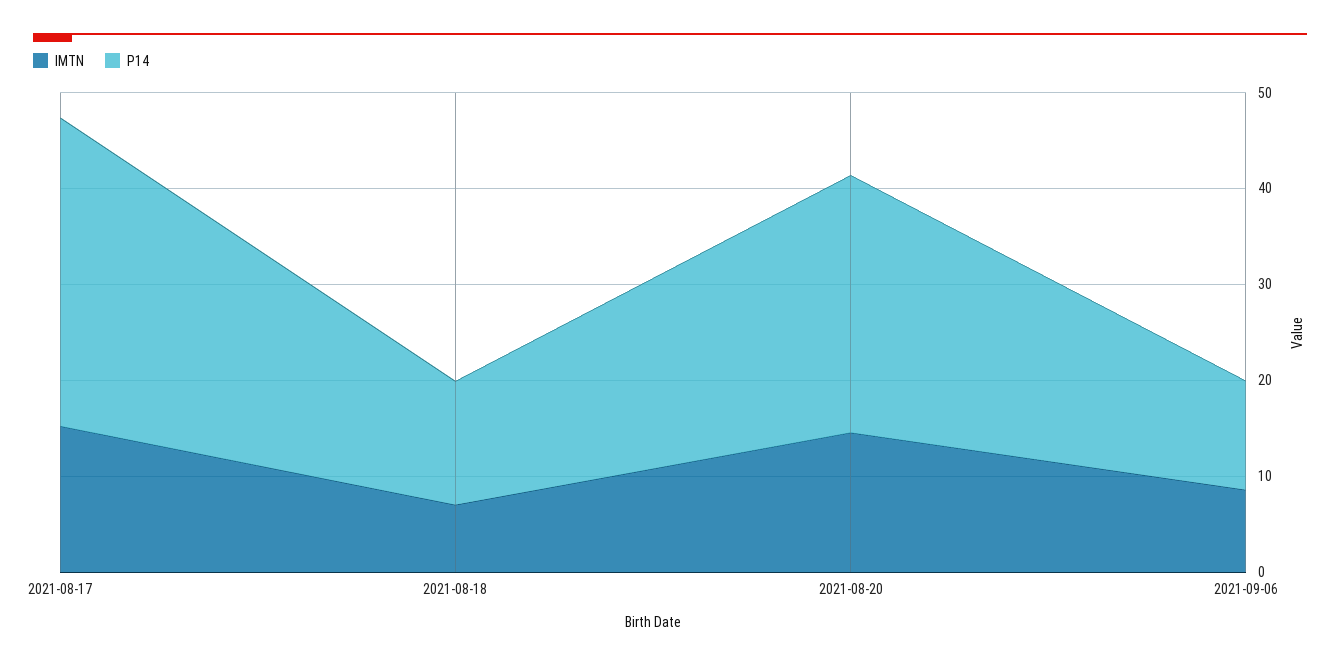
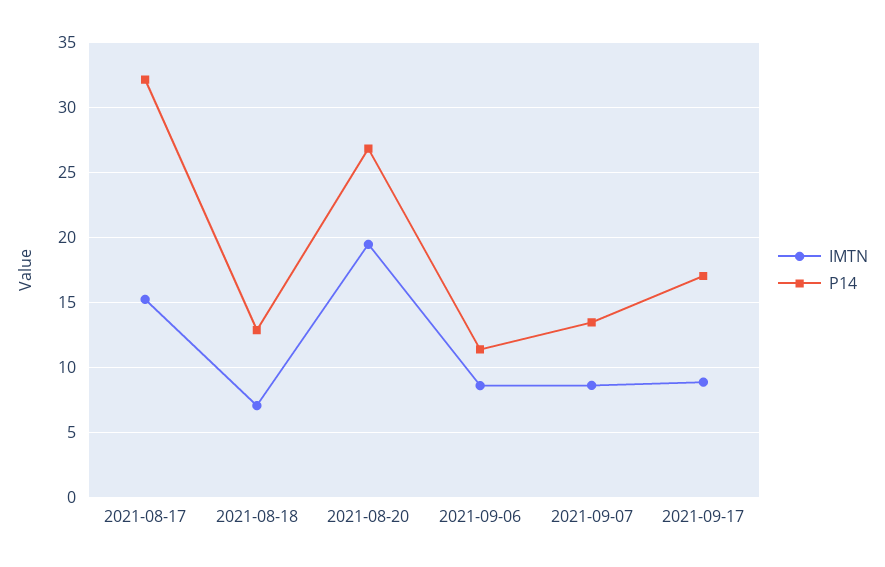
IMTN, 2021-08-20: 14 -> 19.5
IMTN, 2021-09-07: none -> 8.5
P14, 2021-09-07: none -> 13.5
IMTN, 2021-09-17: none -> 9
P14, 2021-09-17: none -> 17

